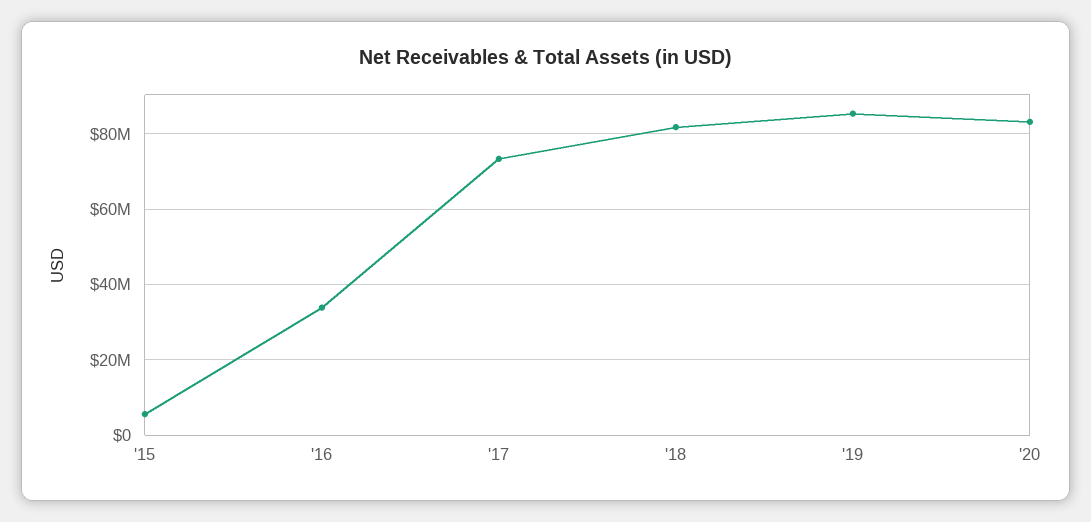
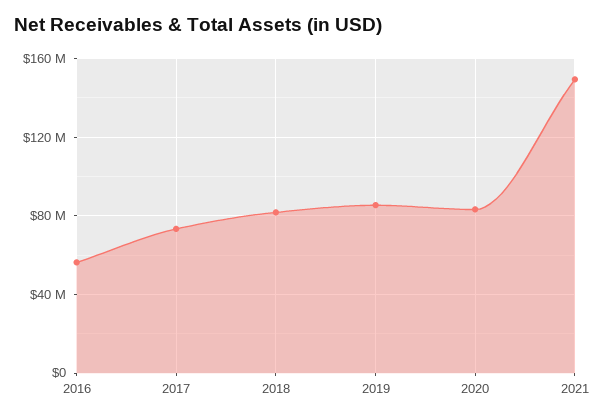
'15: 6000000 -> none
'16: 34000000 -> 55000000
2021: none -> 150000000

